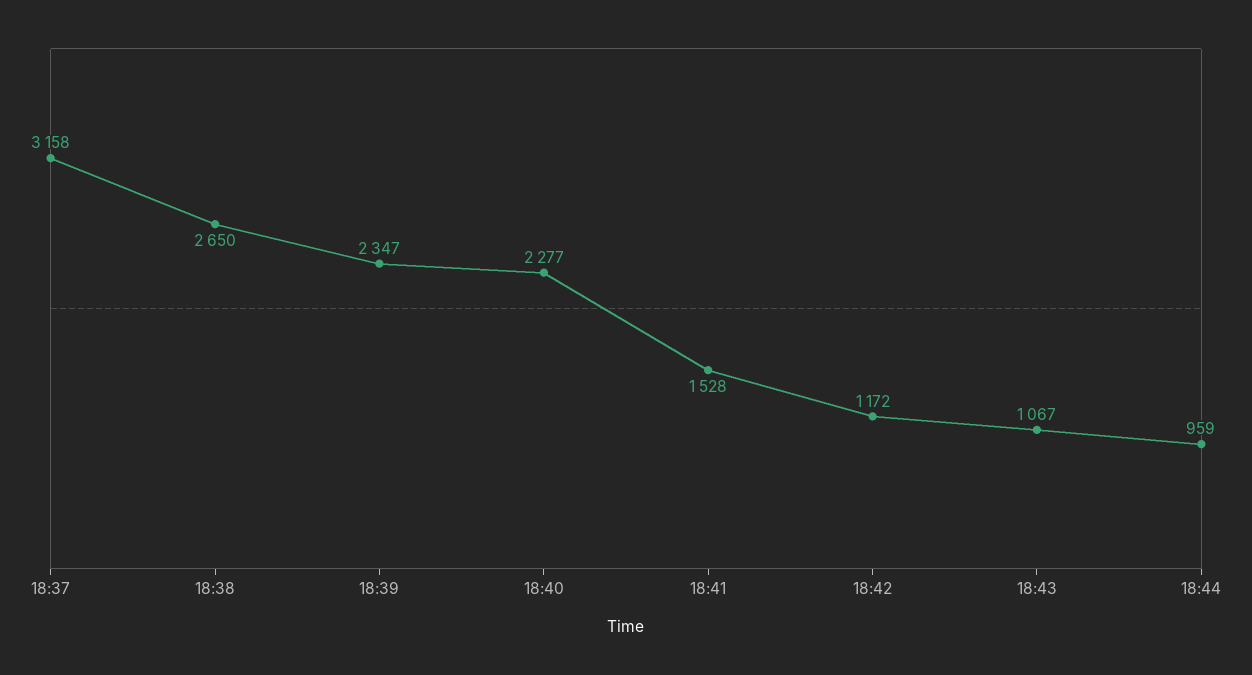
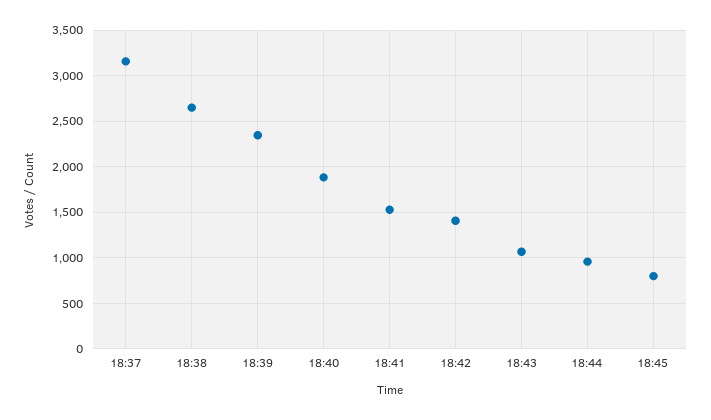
18:40: 2277 -> 1900
18:42: 1172 -> 1400
18:45: none -> 800

